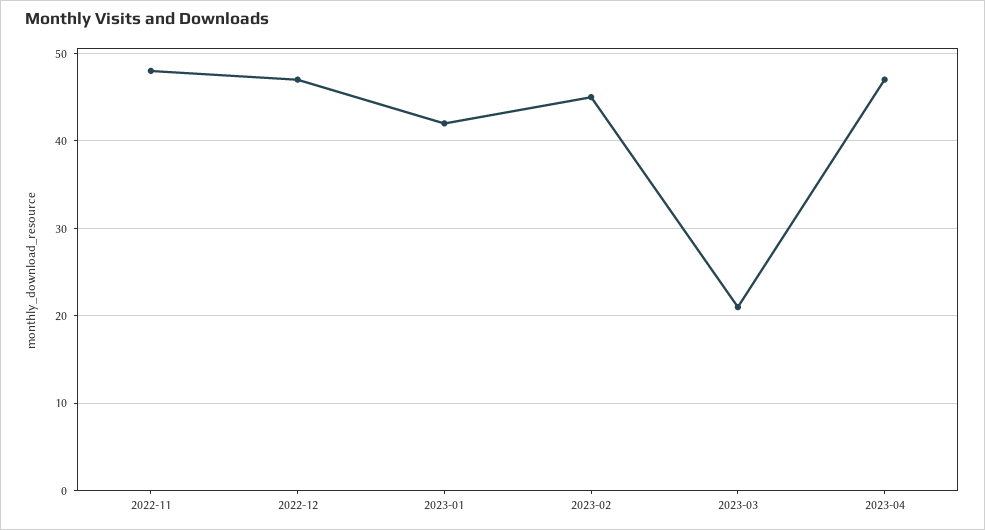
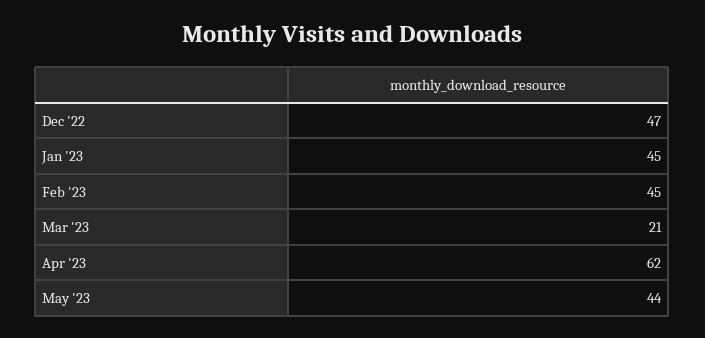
2022-11: 48 -> none
2023-01: 42 -> 45
2023-04: 47 -> 62
May '23: none -> 44

